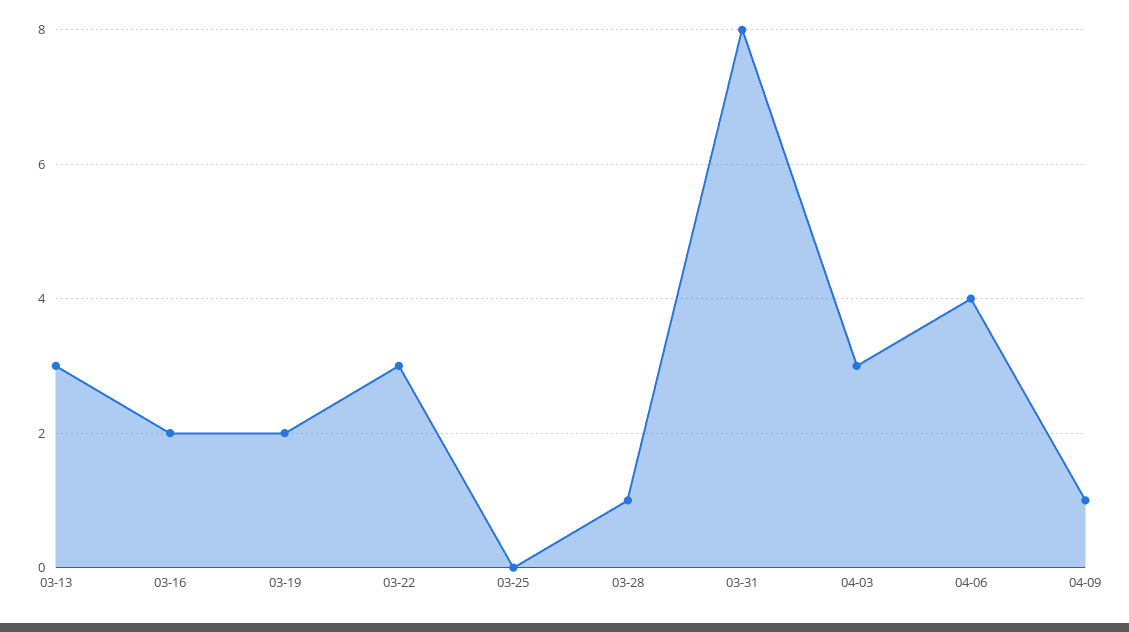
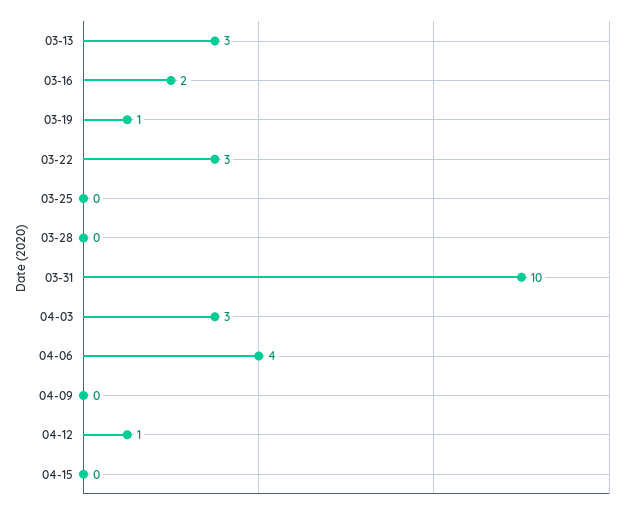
03-19: 2 -> 1
03-28: 1 -> 0
03-31: 8 -> 10
04-09: 1 -> 0
04-12: none -> 1
04-15: none -> 0

